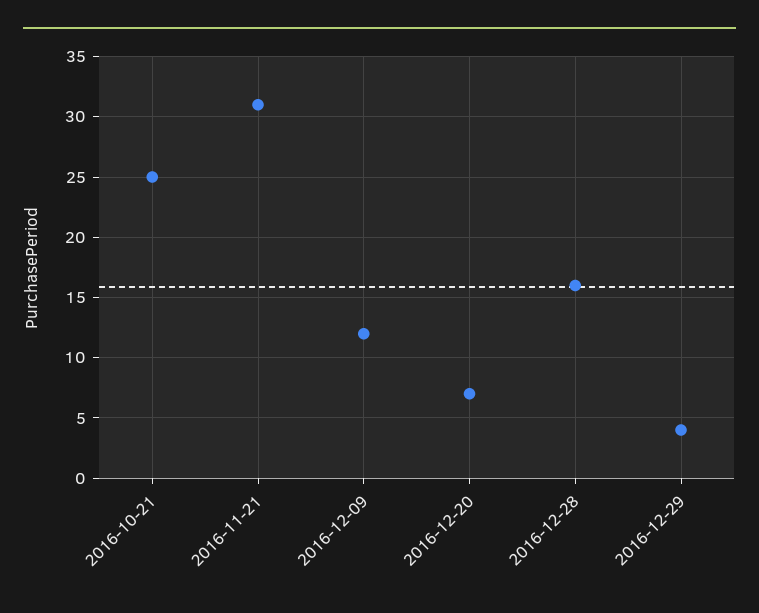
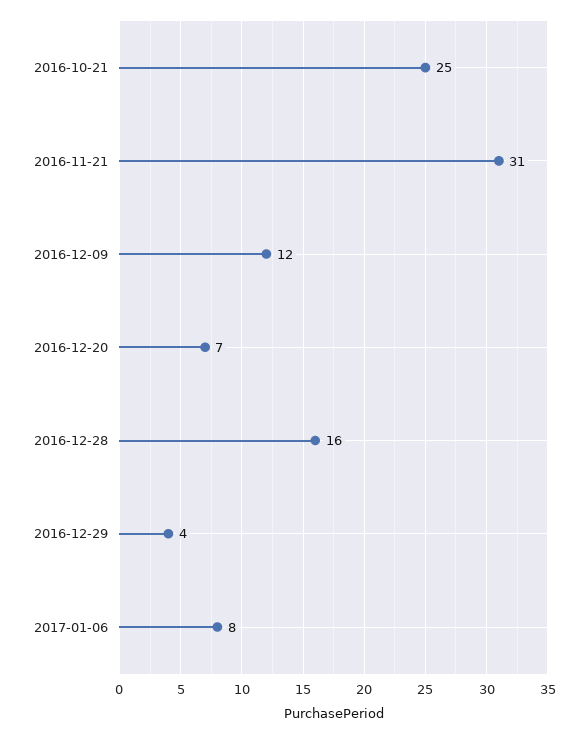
2017-01-06: none -> 8

